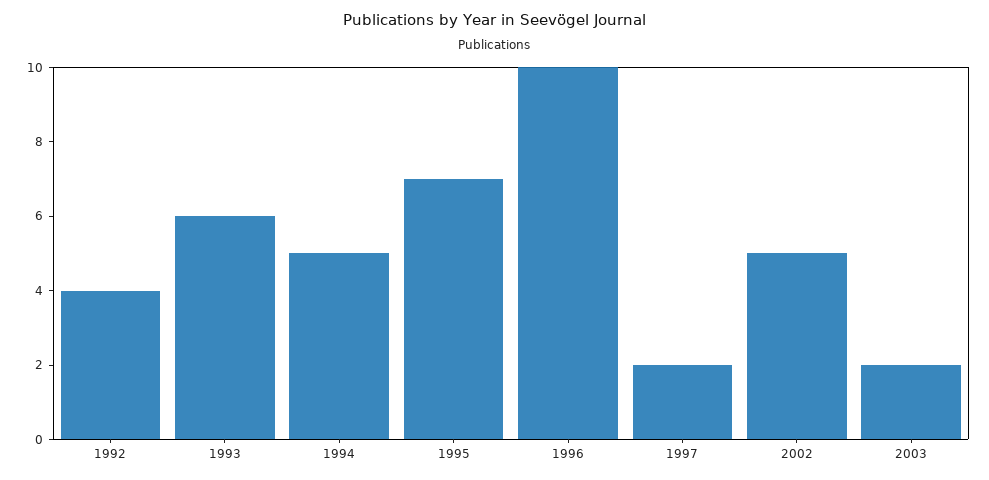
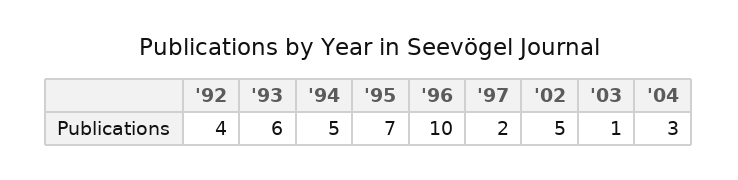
2003: 2 -> 1
'04: none -> 3

